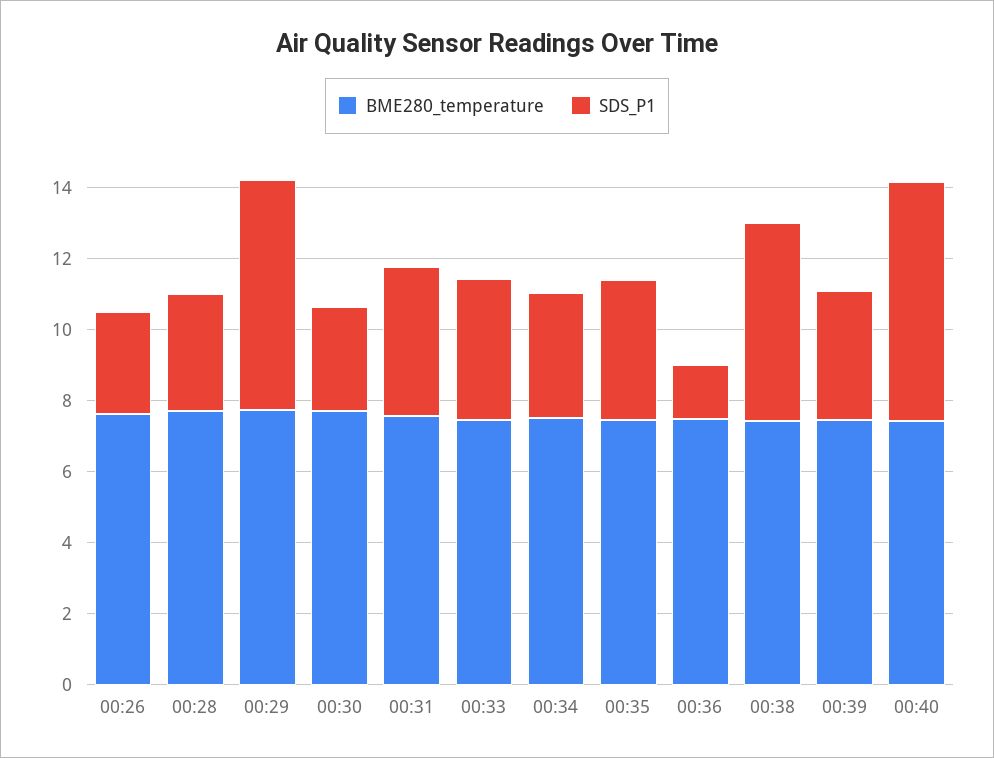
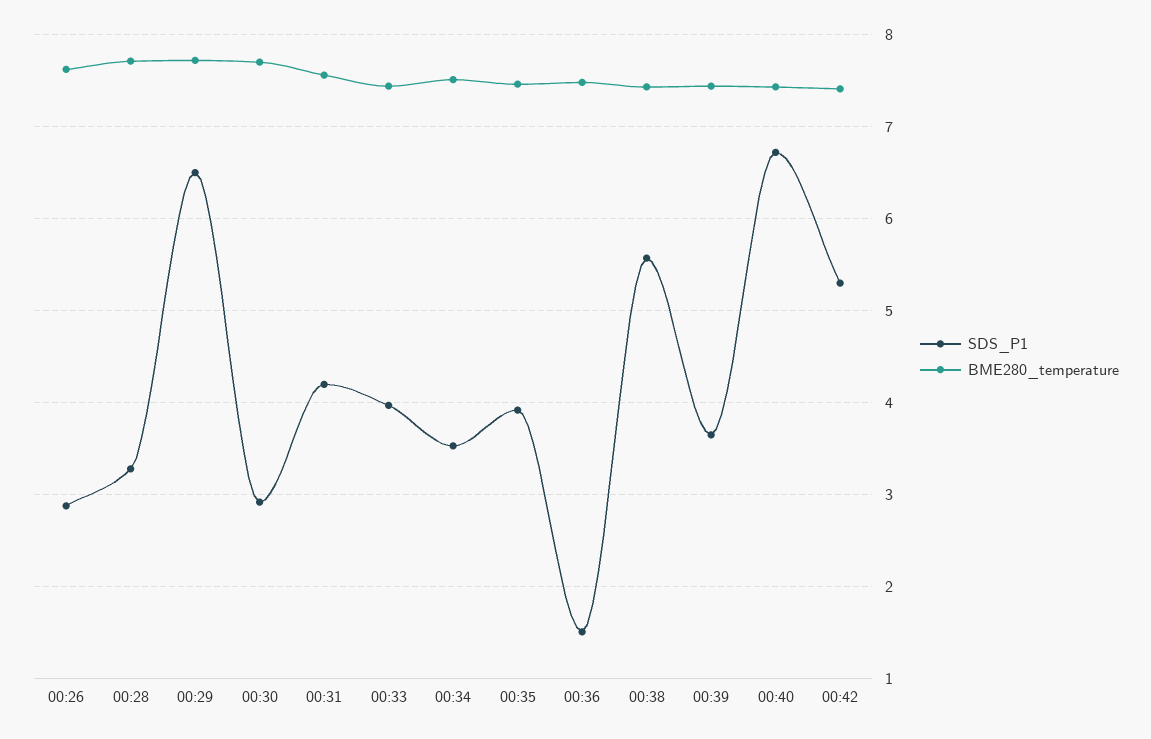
SDS_P1, 00:42: none -> 5.3
BME280_temperature, 00:42: none -> 7.4

